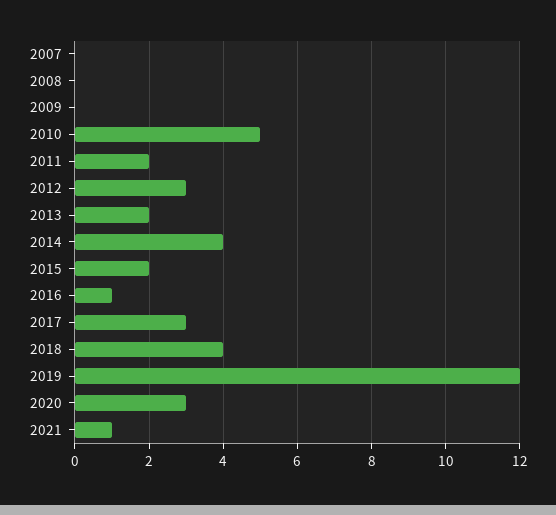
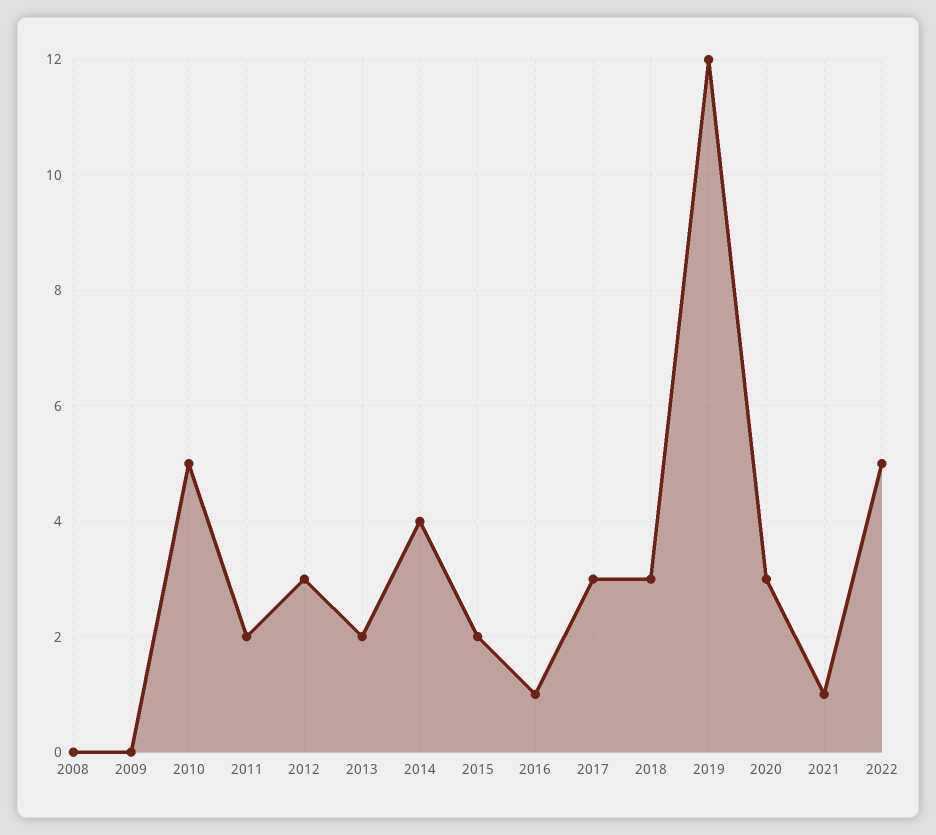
2007: 0 -> none
2018: 4 -> 3
2022: none -> 5

